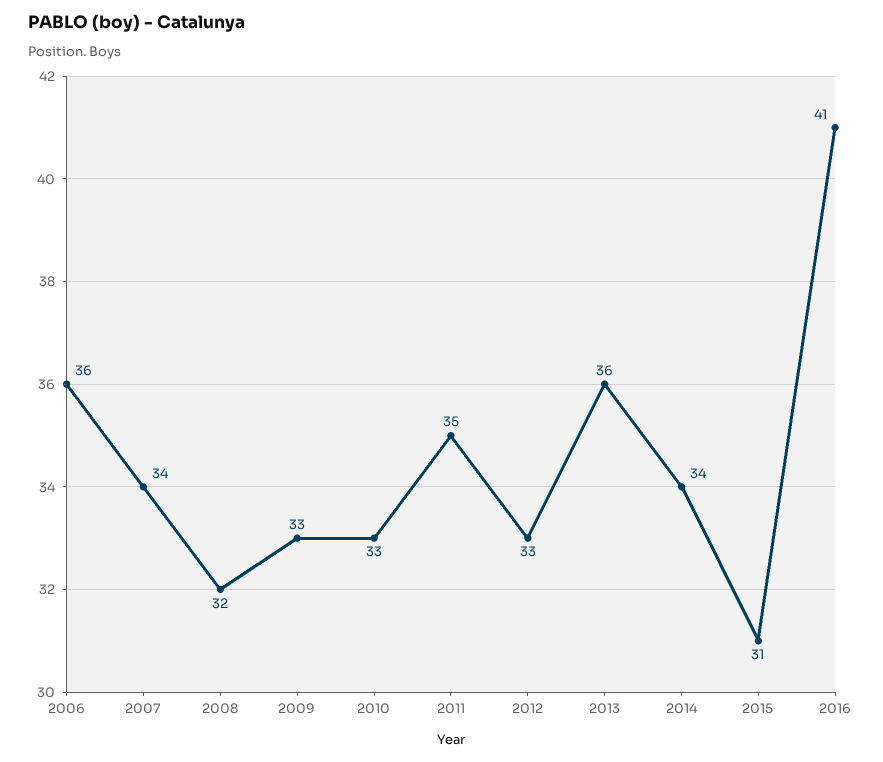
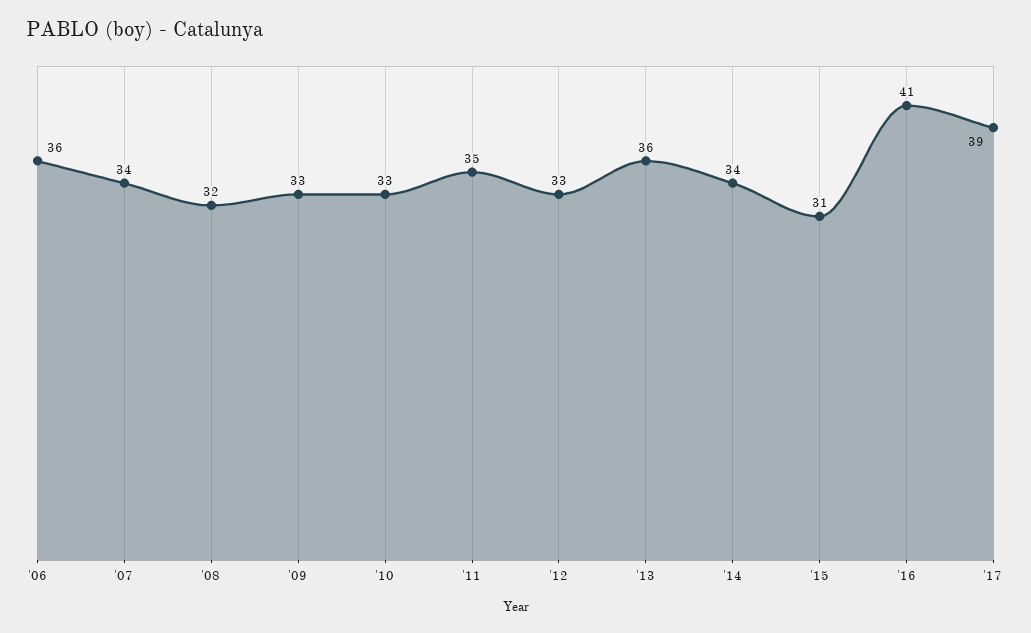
'17: none -> 39

